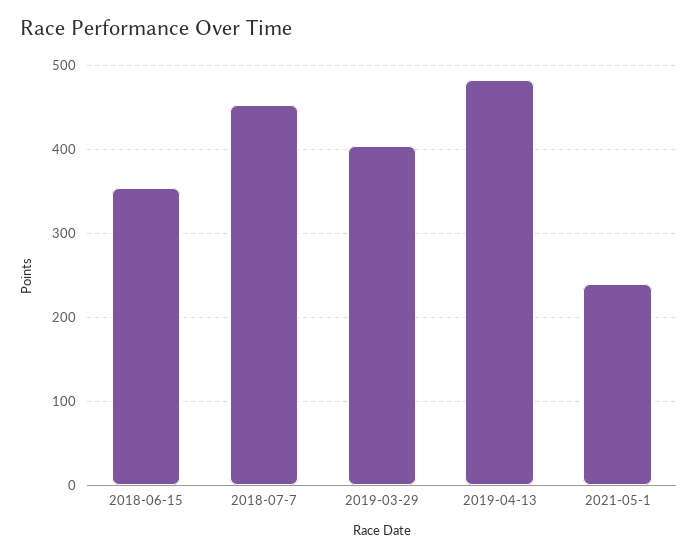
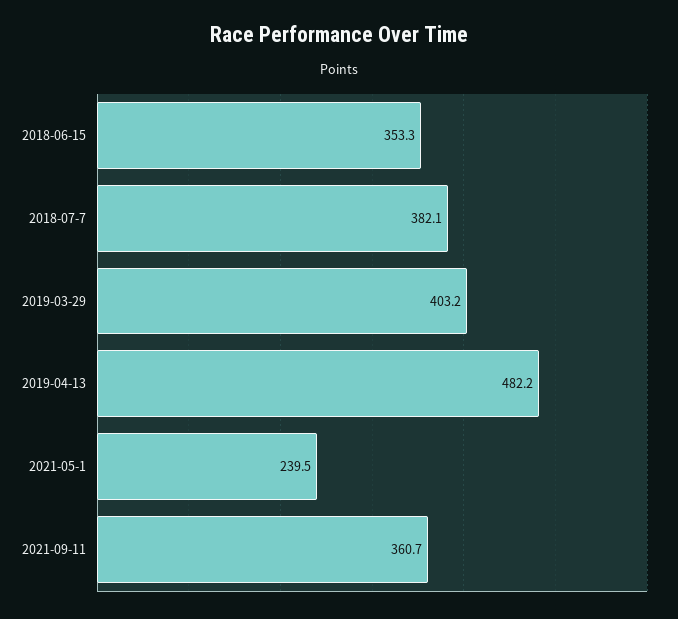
2018-07-7: 450 -> 382.1
2021-09-11: none -> 360.7

